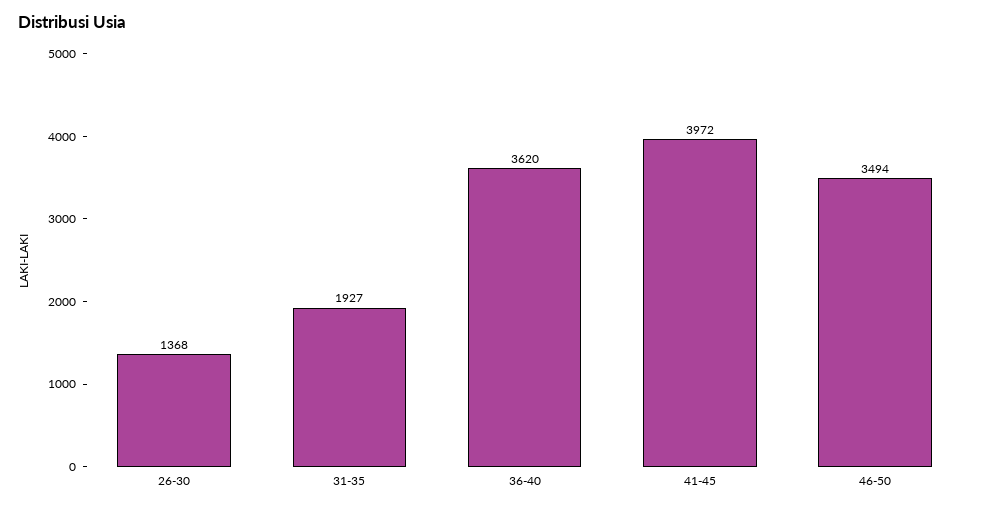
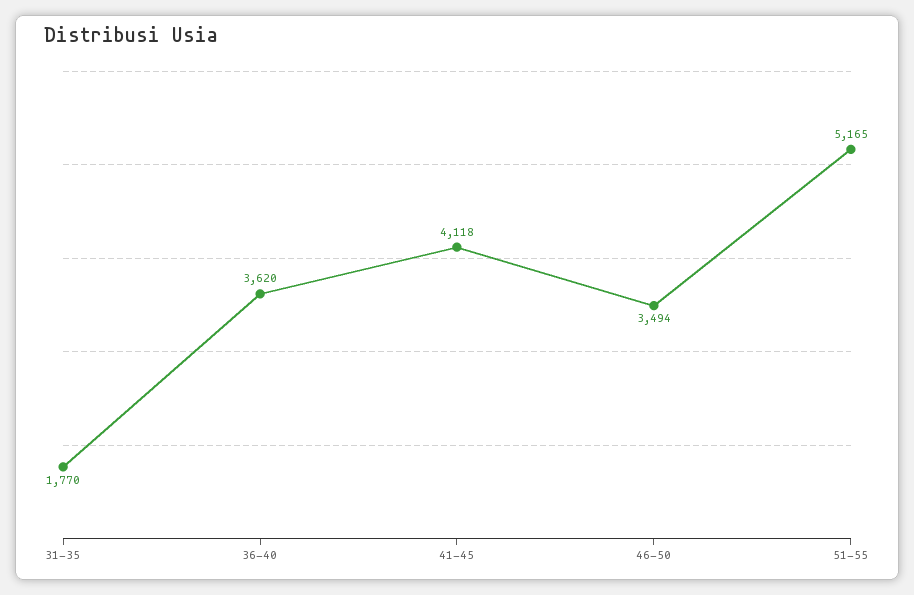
26-30: 1368 -> none
31-35: 1927 -> 1770
41-45: 3972 -> 4118
51-55: none -> 5165

